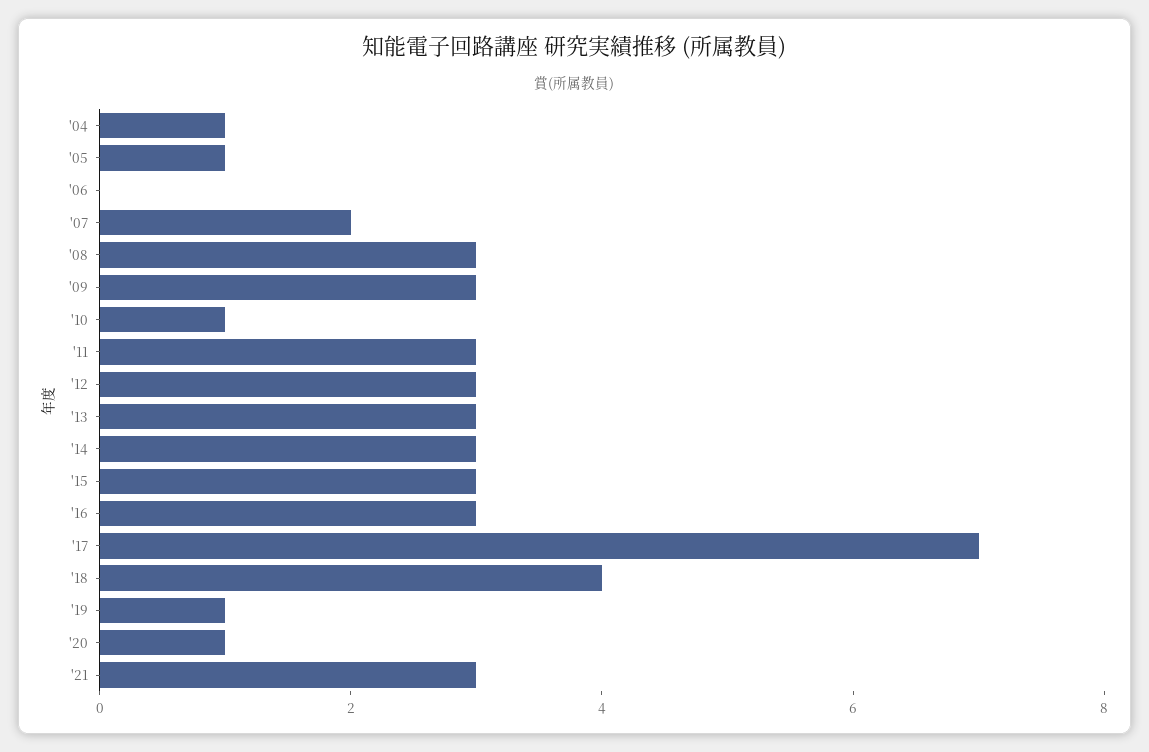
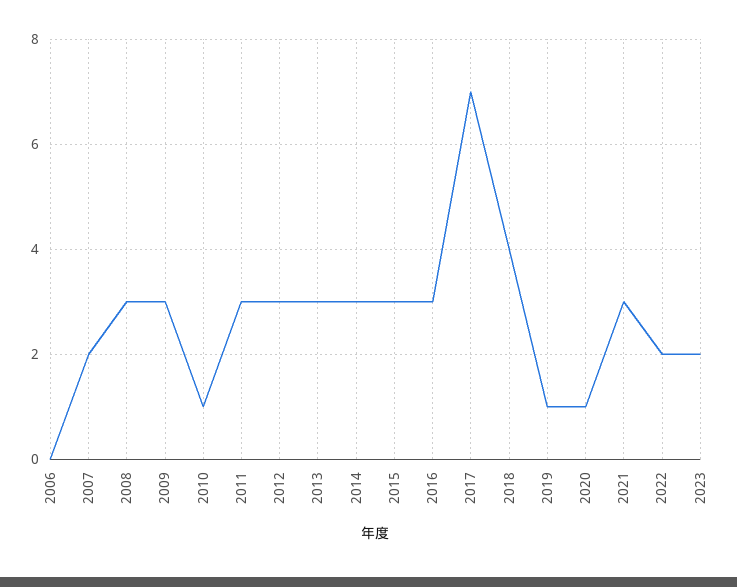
'04: 1 -> none
'05: 1 -> none
2022: none -> 2
2023: none -> 2

